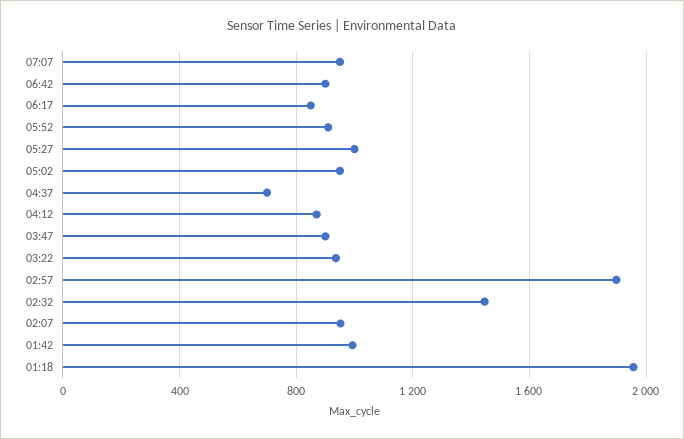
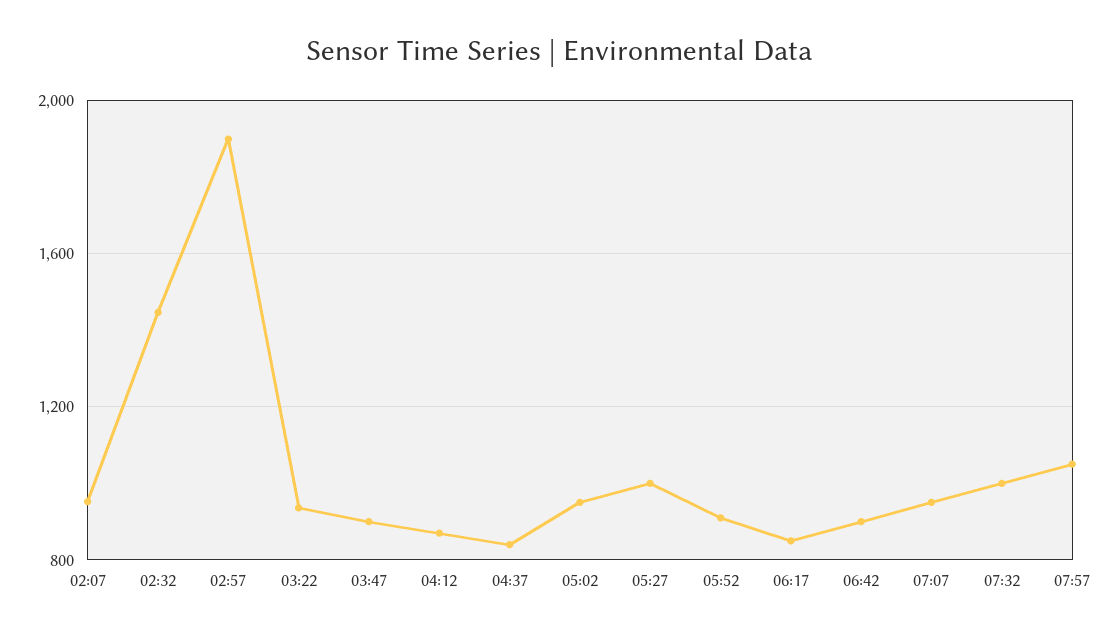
04:37: 700 -> 850
01:42: 1000 -> none
01:18: 1950 -> none
07:32: none -> 1000
07:57: none -> 1050

